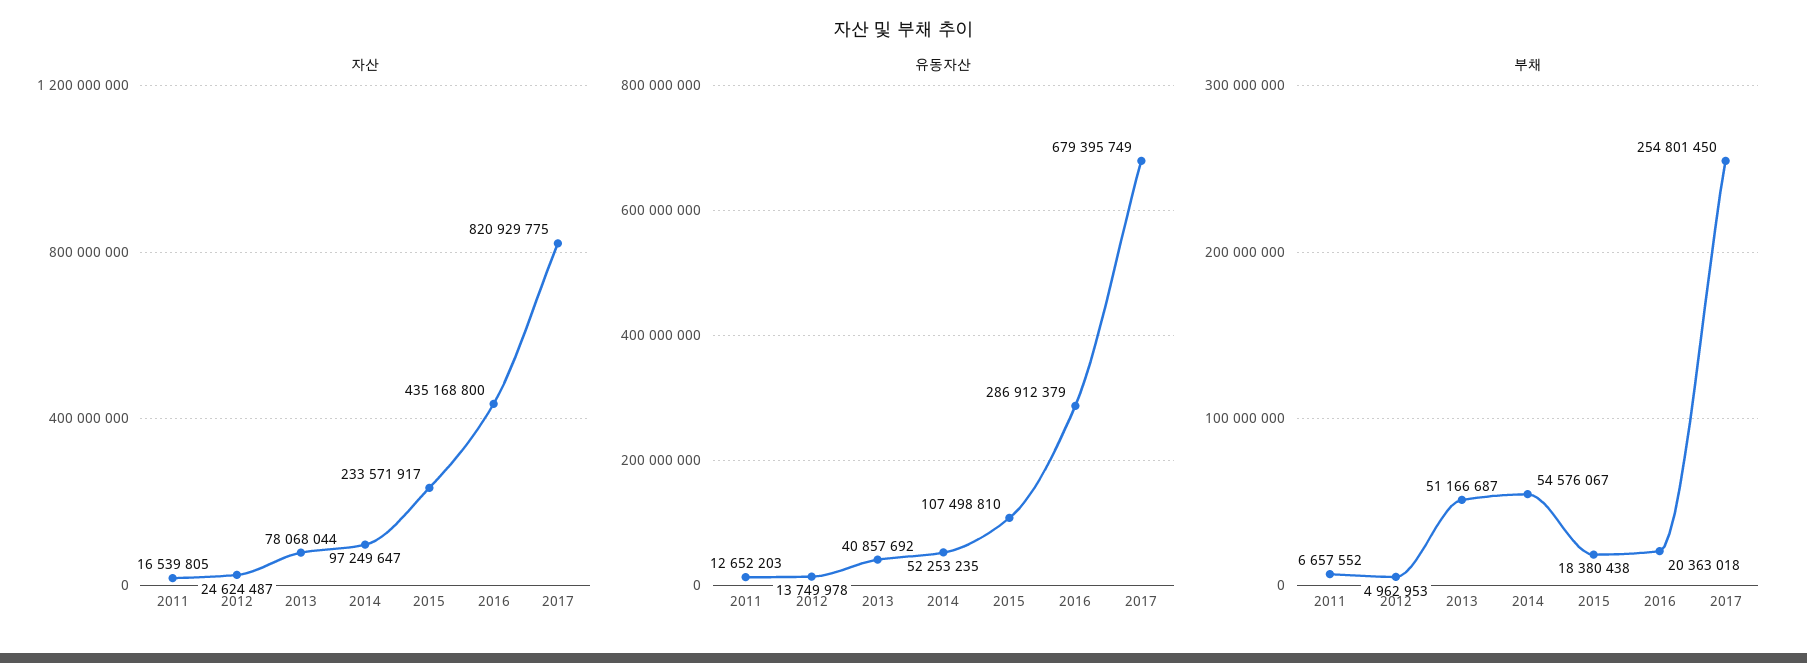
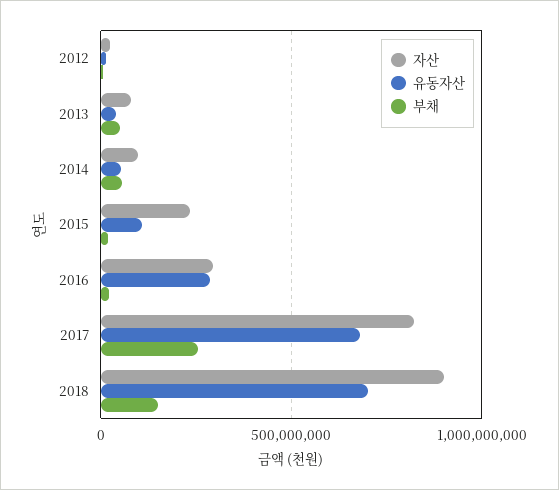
자산, 2011: 16539805 -> none
자산, 2016: 435168800 -> 300000000
유동자산, 2011: 12652203 -> none
부채, 2011: 6657552 -> none
자산, 2018: none -> 900000000
유동자산, 2018: none -> 700000000
부채, 2018: none -> 150000000

